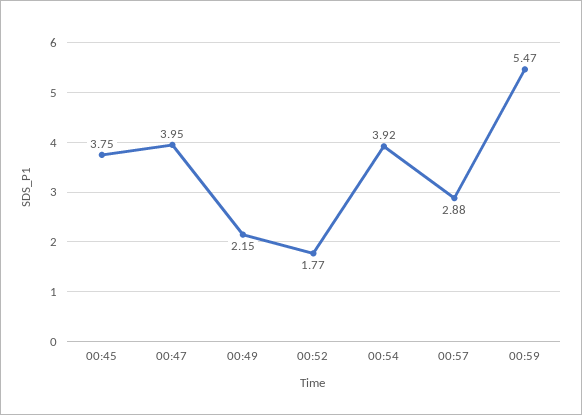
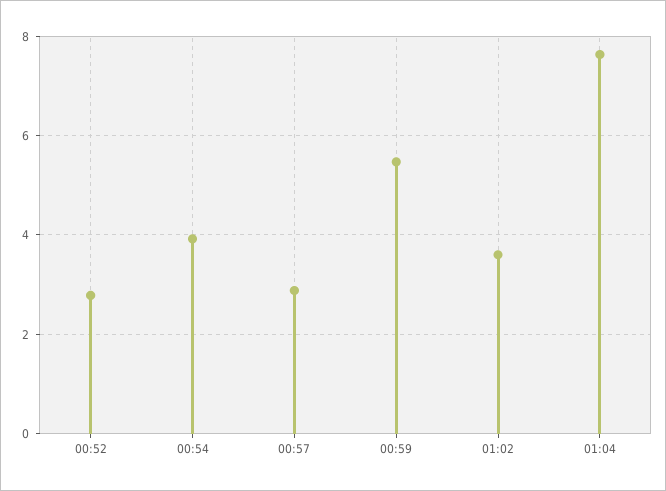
00:45: 3.75 -> none
00:47: 3.95 -> none
00:49: 2.15 -> none
00:52: 1.77 -> 2.8
01:02: none -> 3.6
01:04: none -> 7.6

